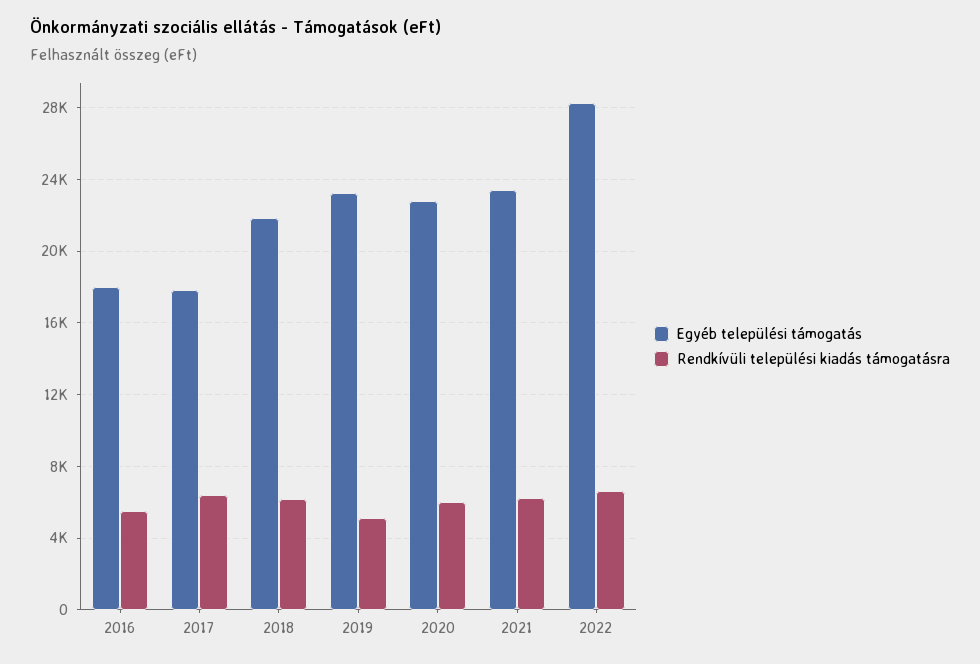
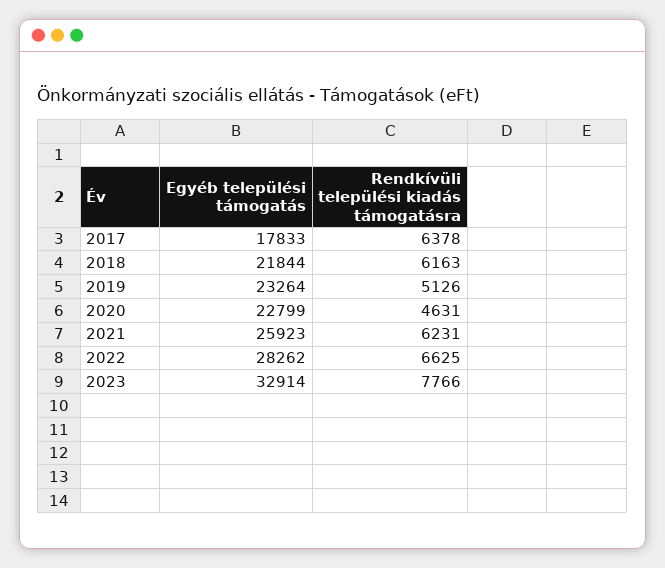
Egyéb települési támogatás, 2016: 18000 -> none
Rendkívüli települési kiadás támogatásra, 2016: 5500 -> none
Rendkívüli települési kiadás támogatásra, 2020: 6000 -> 4631
Egyéb települési támogatás, 2021: 23500 -> 25923
Egyéb települési támogatás, 2023: none -> 32914
Rendkívüli települési kiadás támogatásra, 2023: none -> 7766

